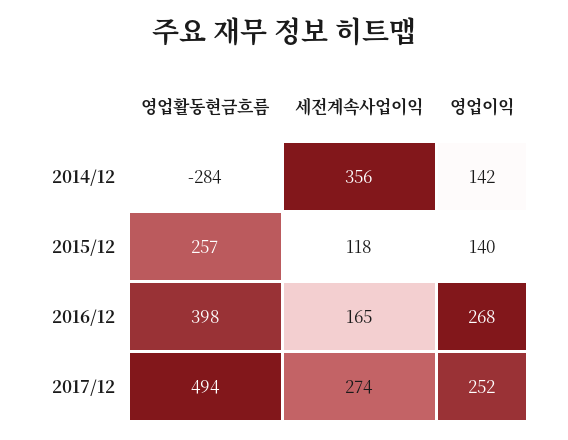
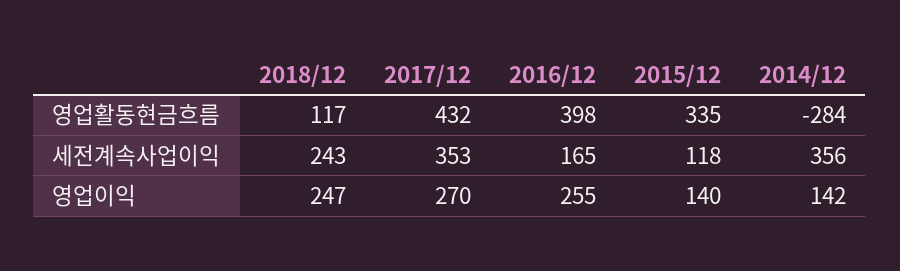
영업활동현금흐름, 2015/12: 257 -> 335
영업이익, 2016/12: 268 -> 255
영업활동현금흐름, 2017/12: 494 -> 432
세전계속사업이익, 2017/12: 274 -> 353
영업이익, 2017/12: 252 -> 270
영업활동현금흐름, 2018/12: none -> 117
세전계속사업이익, 2018/12: none -> 243
영업이익, 2018/12: none -> 247

